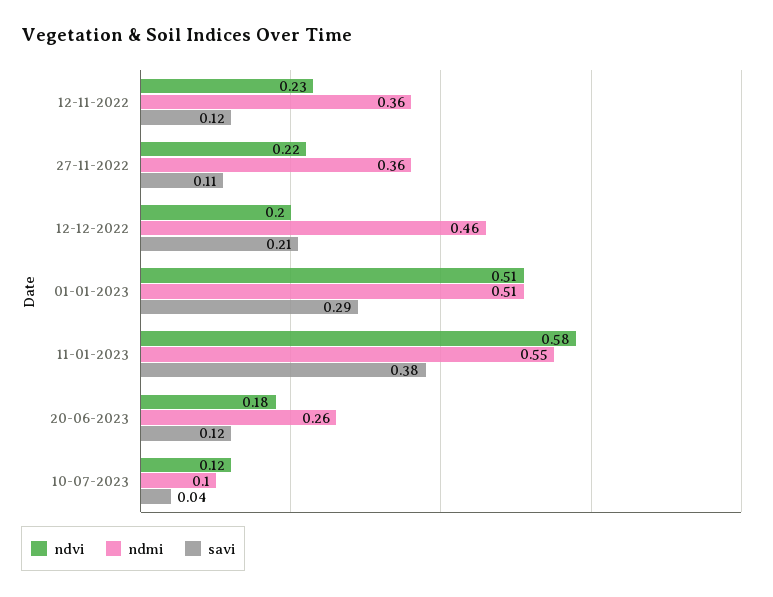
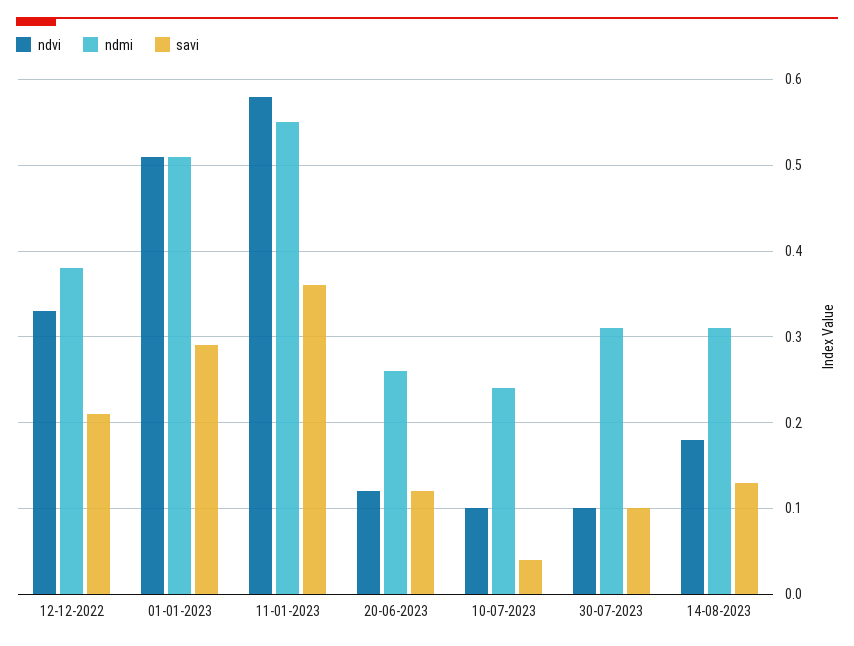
ndvi, 12-11-2022: 0.23 -> none
ndmi, 12-11-2022: 0.36 -> none
savi, 12-11-2022: 0.12 -> none
ndvi, 27-11-2022: 0.22 -> none
ndmi, 27-11-2022: 0.36 -> none
savi, 27-11-2022: 0.11 -> none
ndvi, 12-12-2022: 0.2 -> 0.33
ndmi, 12-12-2022: 0.46 -> 0.38
savi, 11-01-2023: 0.38 -> 0.36
ndvi, 20-06-2023: 0.18 -> 0.12
ndvi, 10-07-2023: 0.12 -> 0.1
ndmi, 10-07-2023: 0.1 -> 0.24
ndvi, 30-07-2023: none -> 0.1
ndmi, 30-07-2023: none -> 0.31
savi, 30-07-2023: none -> 0.1
ndvi, 14-08-2023: none -> 0.18
ndmi, 14-08-2023: none -> 0.31
savi, 14-08-2023: none -> 0.13

